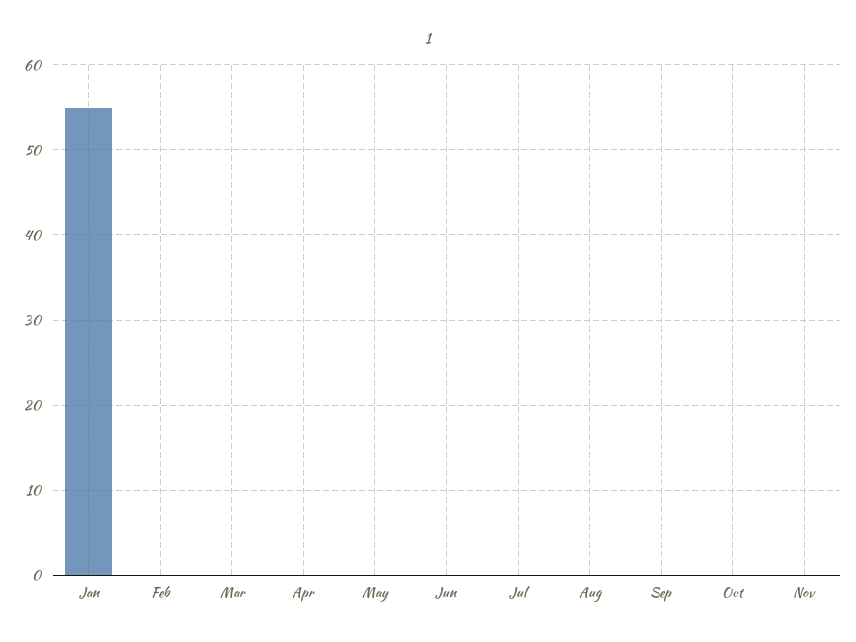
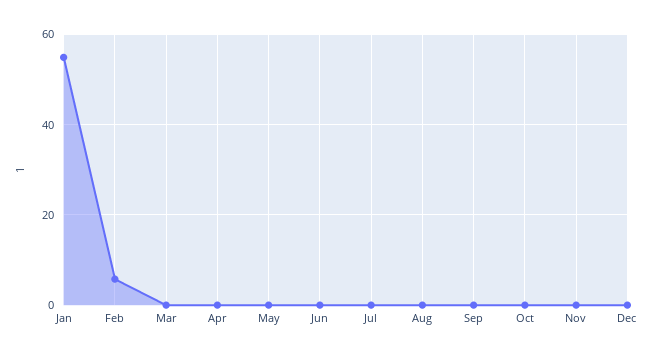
Feb: 0 -> 6
Dec: none -> 0

